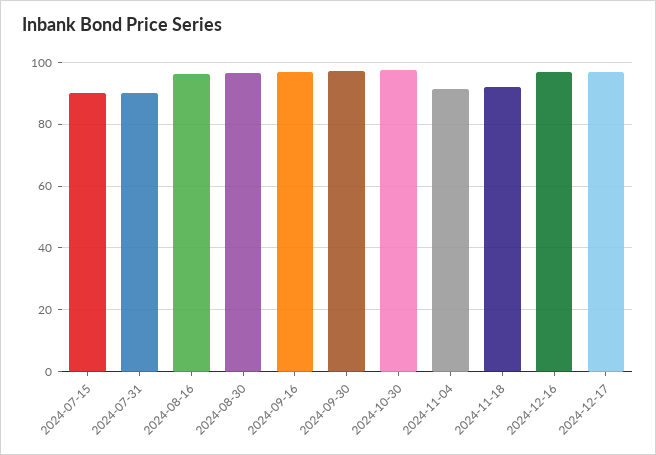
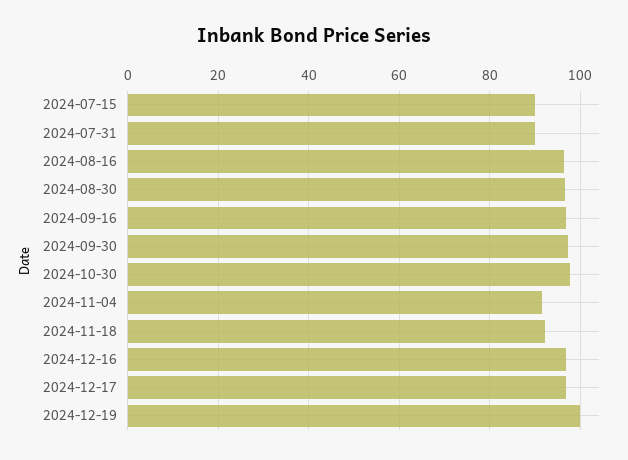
2024-12-19: none -> 100

